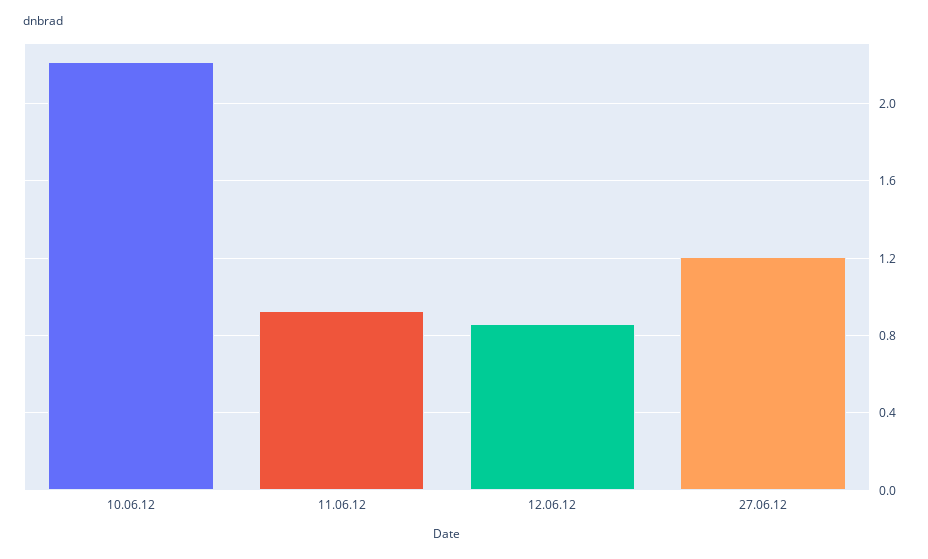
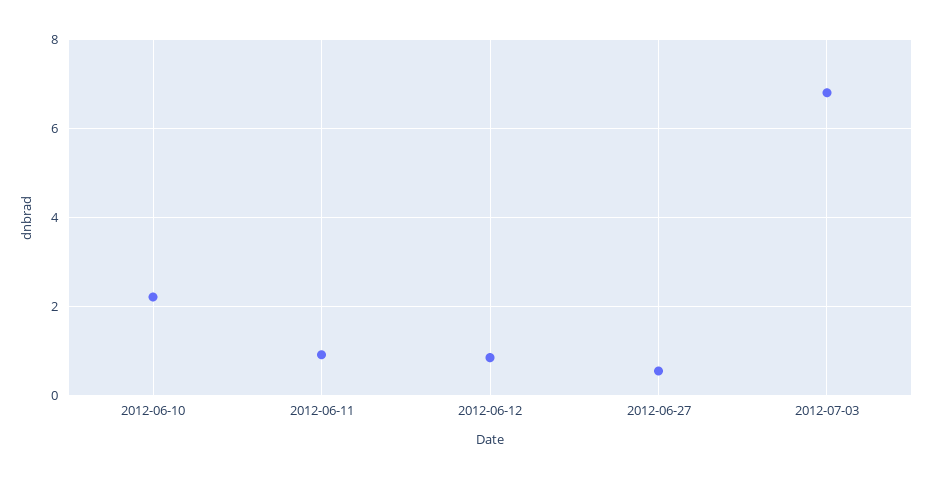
27.06.12: 1.2 -> 0.6
2012-07-03: none -> 6.8

